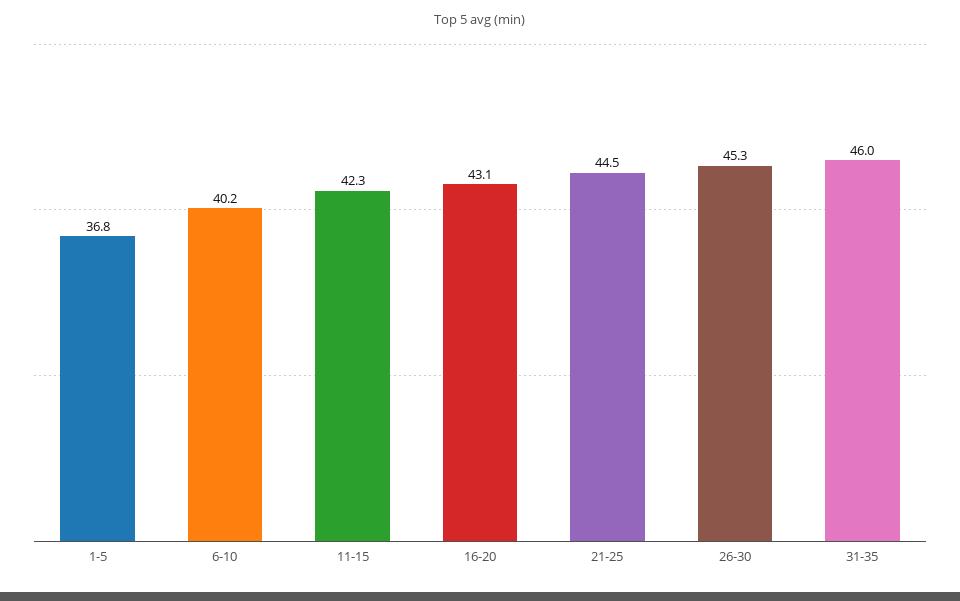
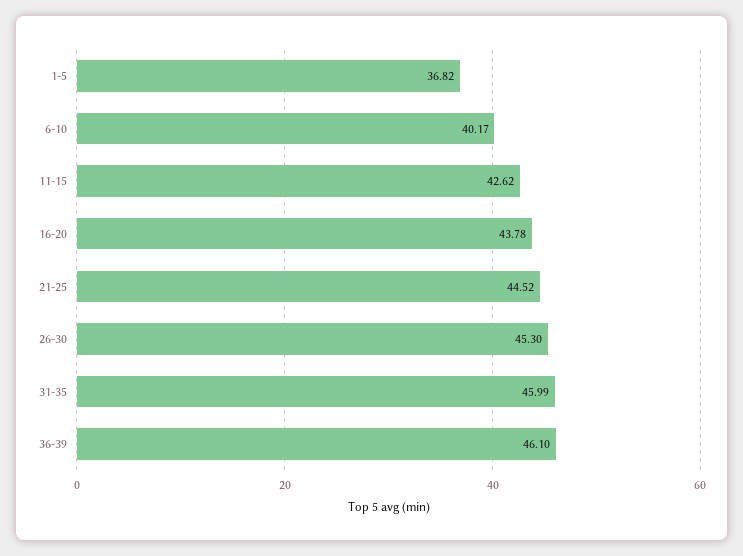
11-15: 42.3 -> 42.62
16-20: 43.1 -> 43.78
36-39: none -> 46.1

